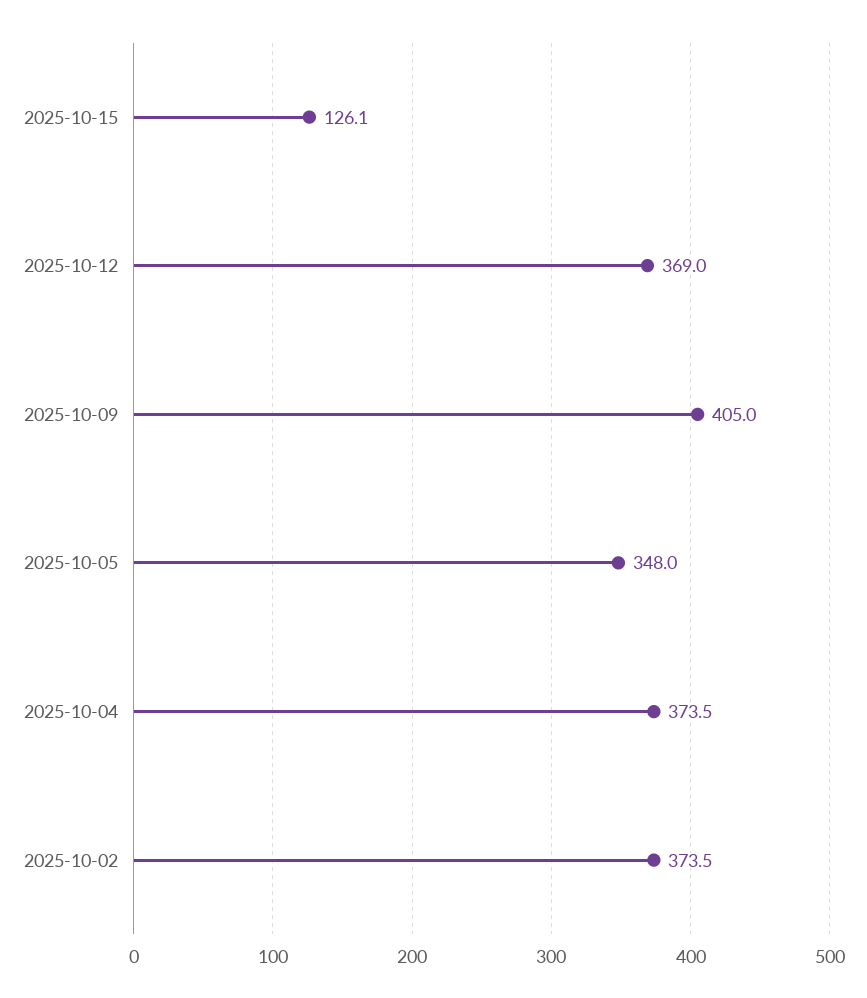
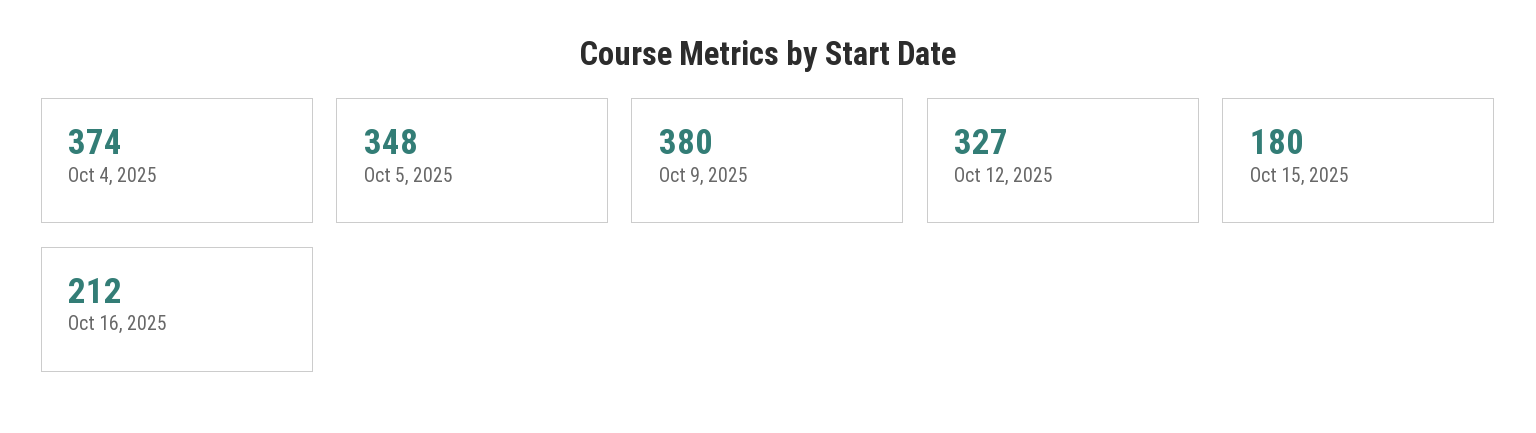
2025-10-15: 126.1 -> 180
2025-10-12: 369 -> 327
2025-10-09: 405 -> 380
2025-10-02: 373.5 -> none
Oct 16, 2025: none -> 212

